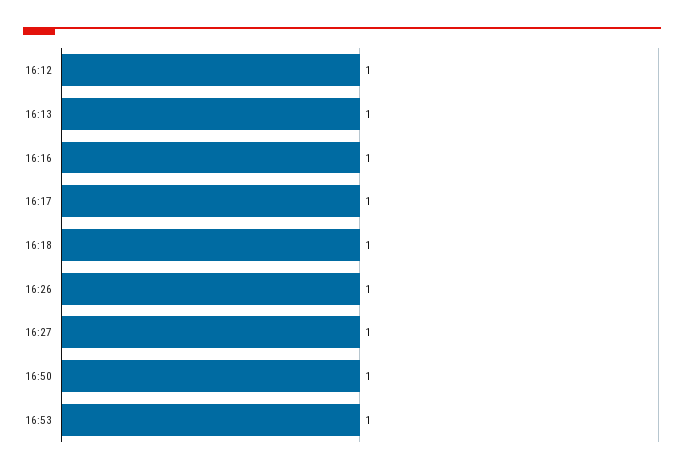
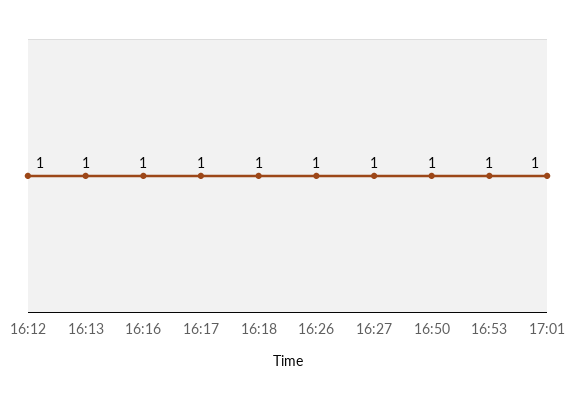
17:01: none -> 1

